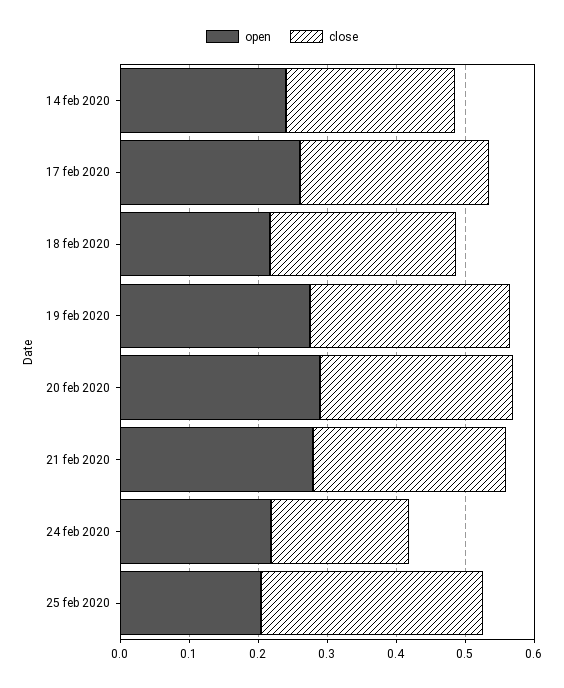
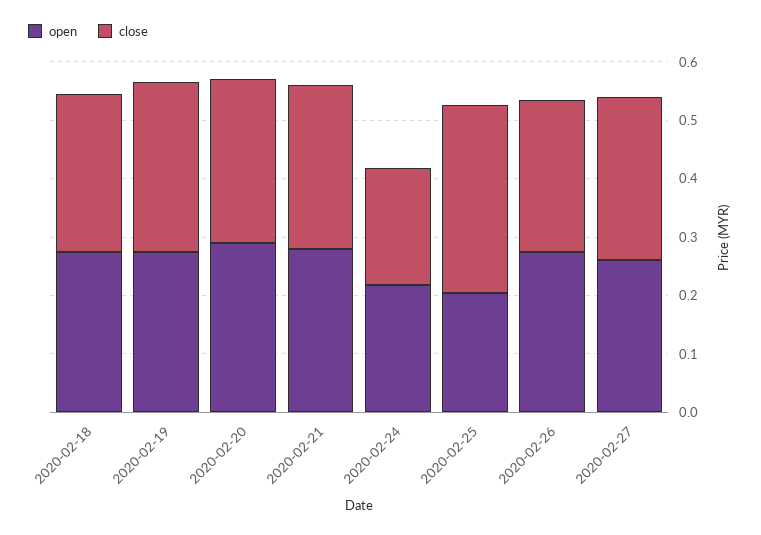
open, 14 feb 2020: 0.24 -> none
close, 14 feb 2020: 0.24 -> none
open, 17 feb 2020: 0.26 -> none
close, 17 feb 2020: 0.28 -> none
open, 18 feb 2020: 0.22 -> 0.28
open, 2020-02-26: none -> 0.28
close, 2020-02-26: none -> 0.26
open, 2020-02-27: none -> 0.26
close, 2020-02-27: none -> 0.28

